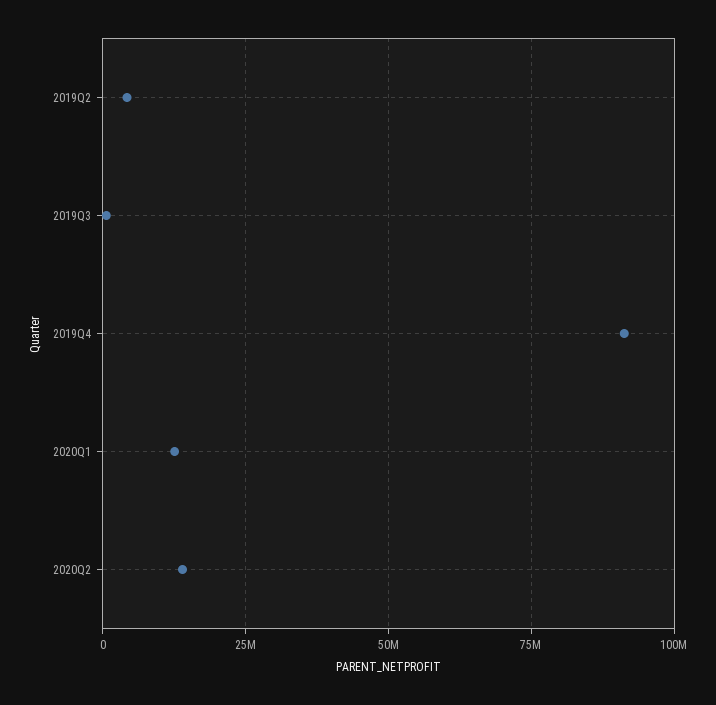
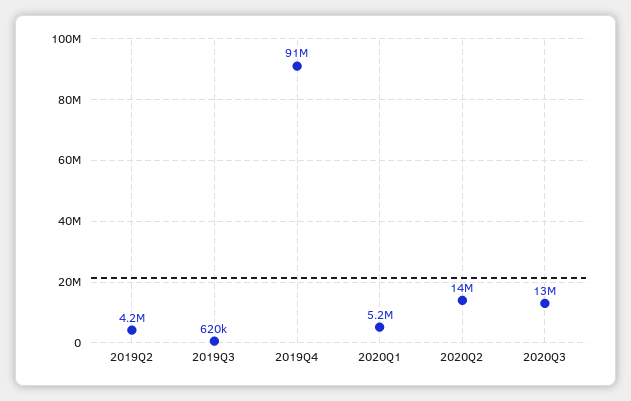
2020Q1: 12500000 -> 5200000
2020Q3: none -> 13000000

